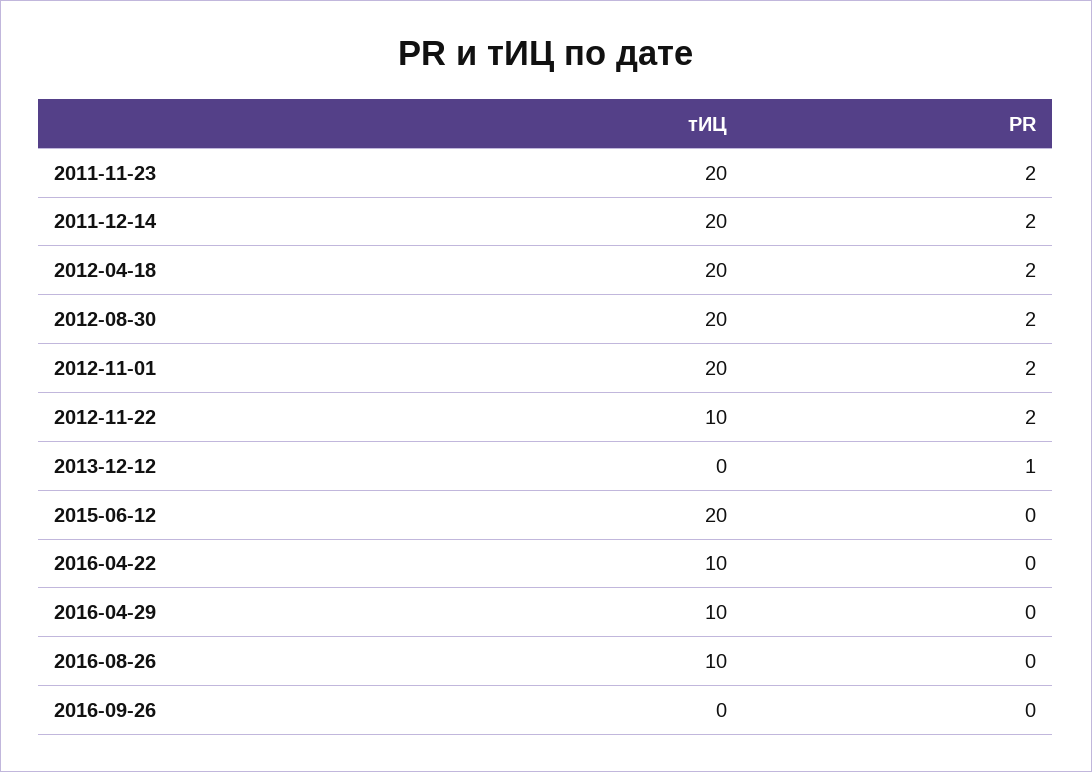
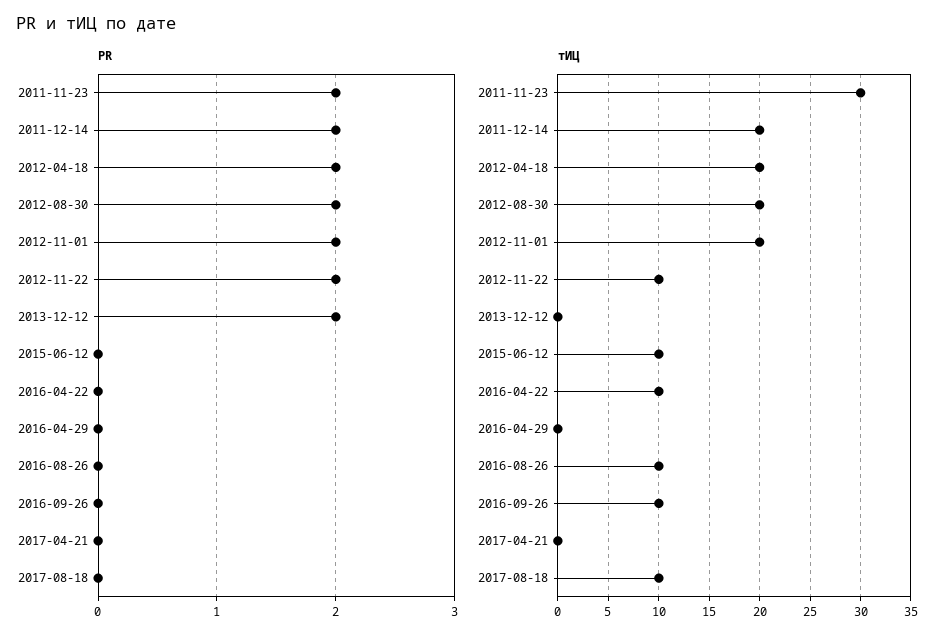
тИЦ, 2011-11-23: 20 -> 30
PR, 2013-12-12: 1 -> 2
тИЦ, 2015-06-12: 20 -> 10
тИЦ, 2016-04-29: 10 -> 0
тИЦ, 2016-09-26: 0 -> 10
PR, 2017-04-21: none -> 0
PR, 2017-08-18: none -> 0
тИЦ, 2017-04-21: none -> 0
тИЦ, 2017-08-18: none -> 10

